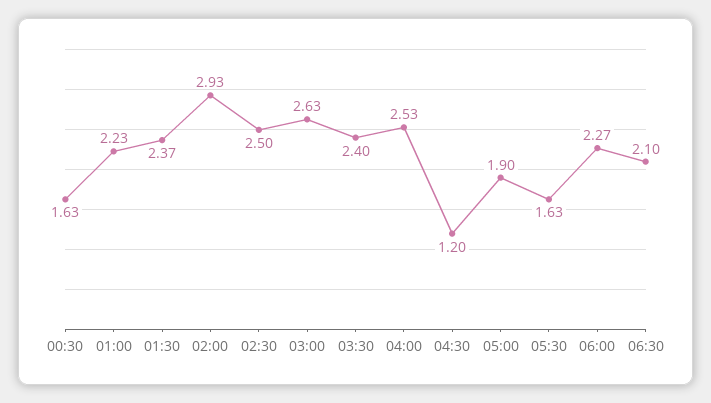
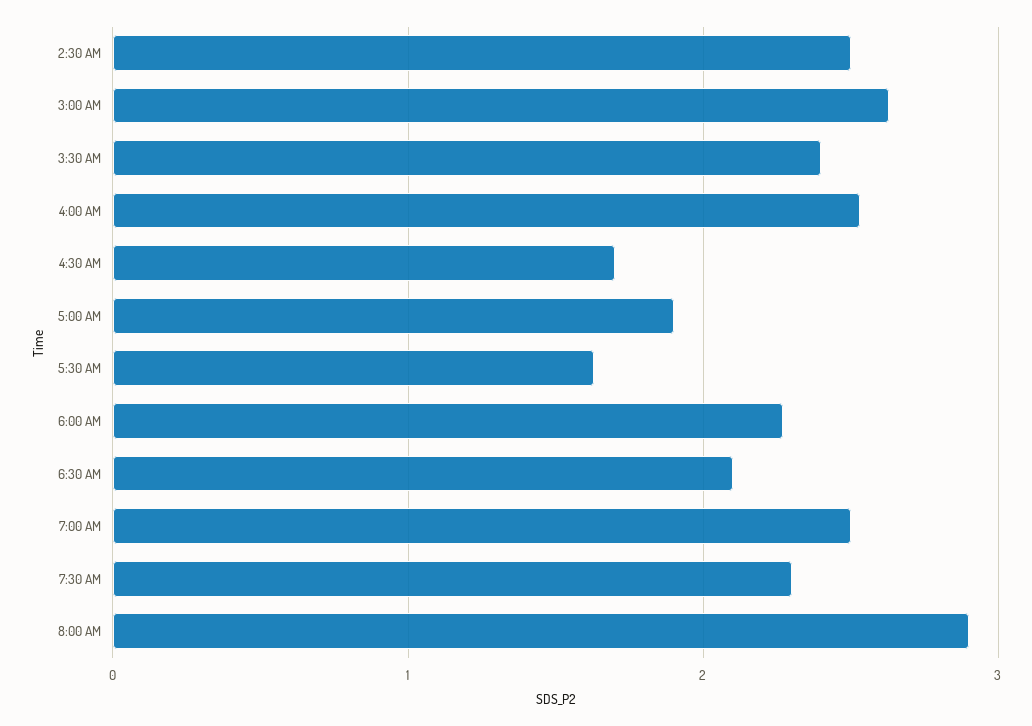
00:30: 1.63 -> none
01:00: 2.23 -> none
01:30: 2.37 -> none
02:00: 2.93 -> none
04:30: 1.2 -> 1.7
7:00 AM: none -> 2.5
7:30 AM: none -> 2.3
8:00 AM: none -> 2.9

